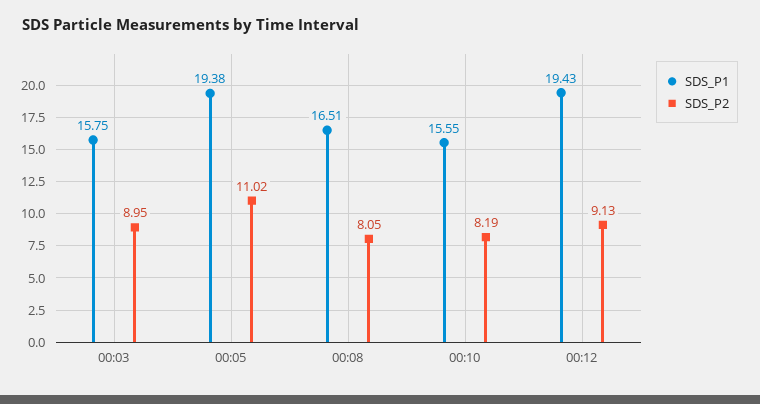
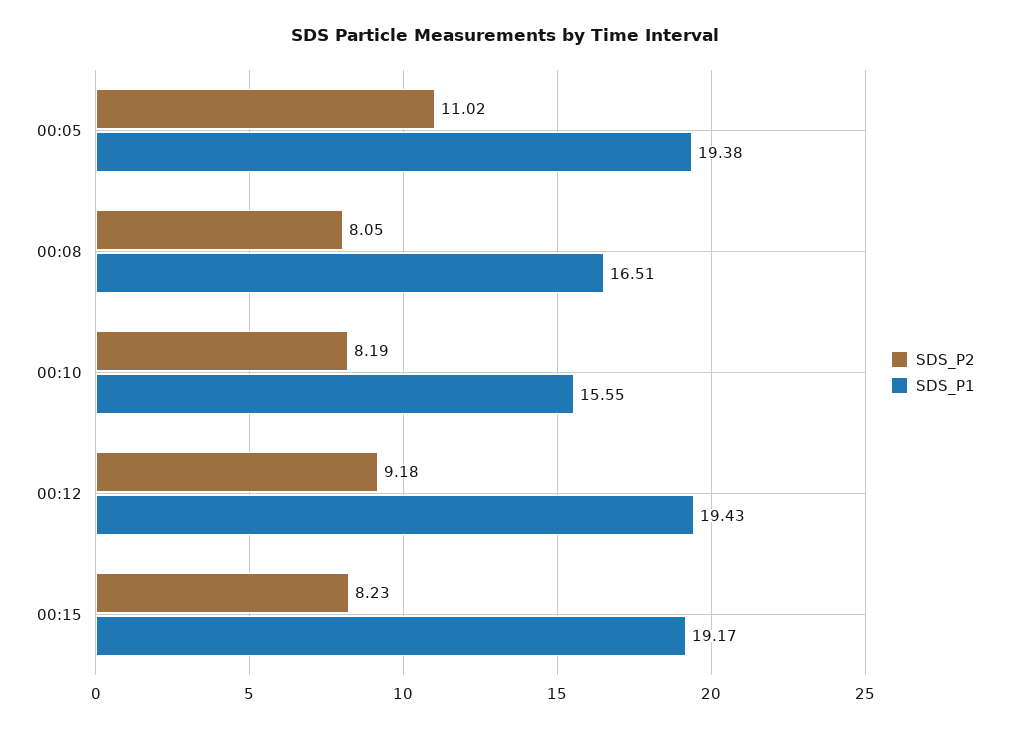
SDS_P1, 00:03: 15.75 -> none
SDS_P2, 00:03: 8.95 -> none
SDS_P2, 00:12: 9.13 -> 9.18
SDS_P2, 00:15: none -> 8.23
SDS_P1, 00:15: none -> 19.17

